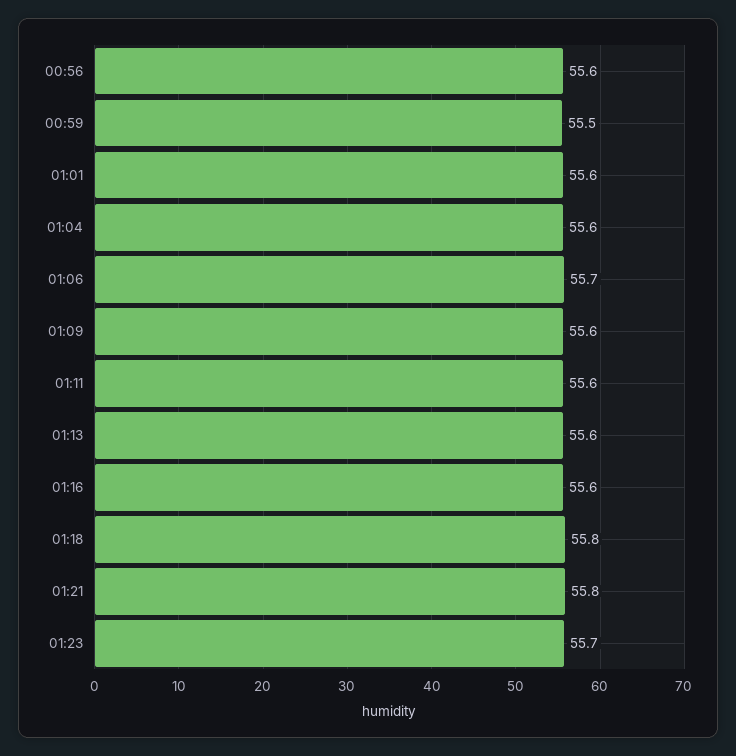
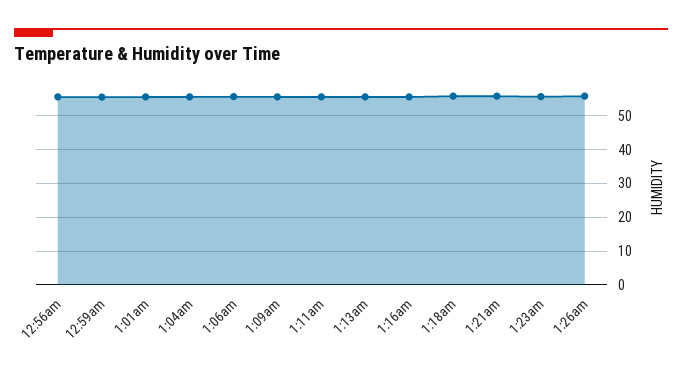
1:26am: none -> 56

